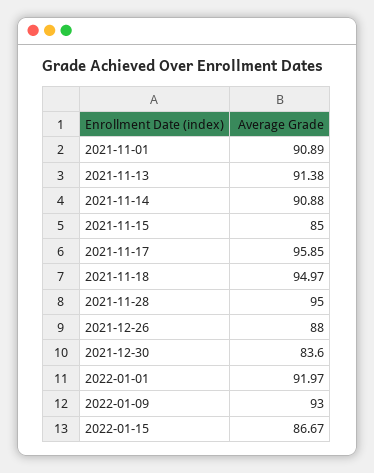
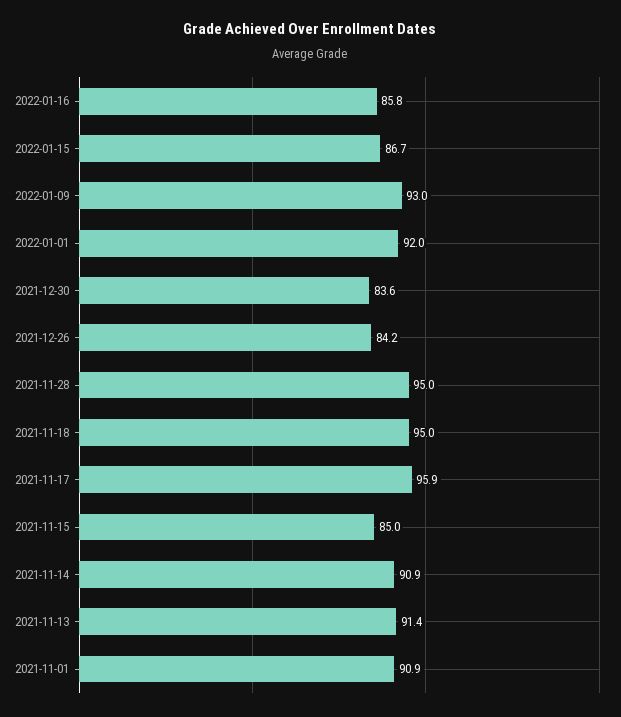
2021-12-26: 88 -> 84.2
2022-01-16: none -> 85.8

